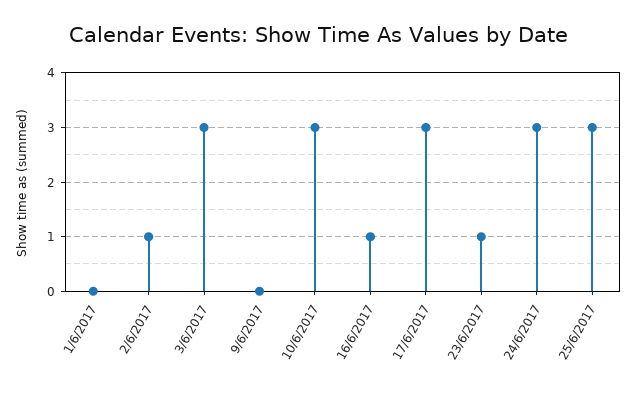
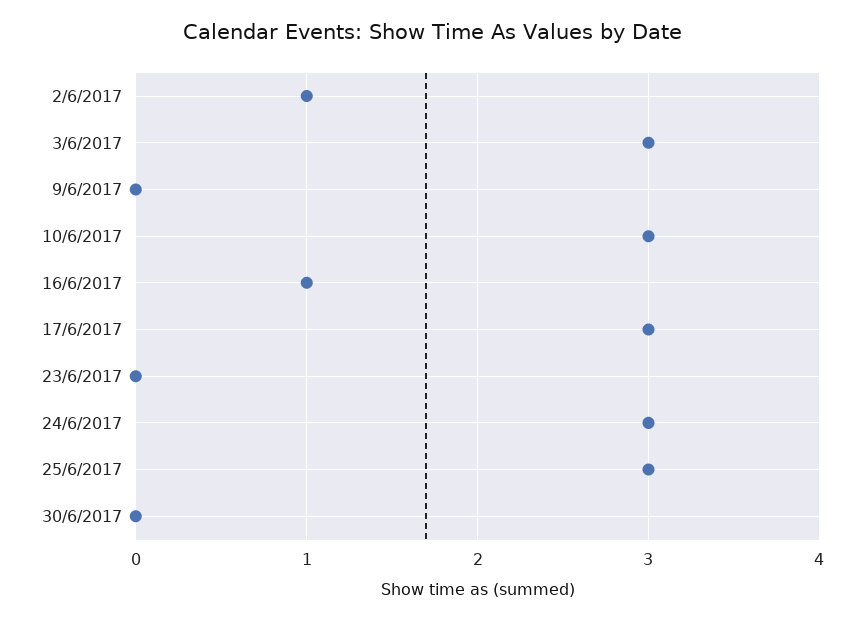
1/6/2017: 0 -> none
23/6/2017: 1 -> 0
30/6/2017: none -> 0

